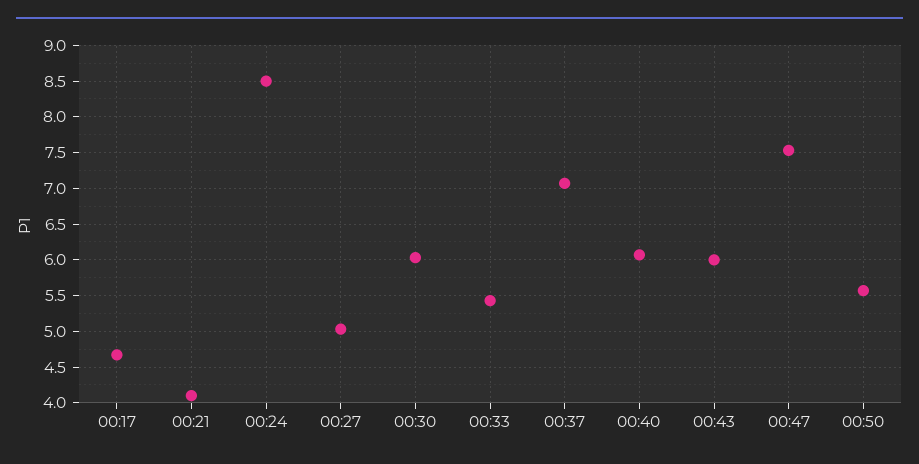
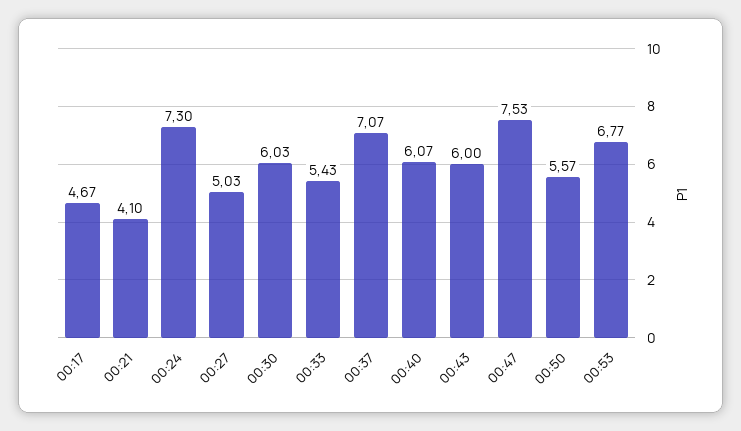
00:24: 8.5 -> 7.3
00:53: none -> 6.77

